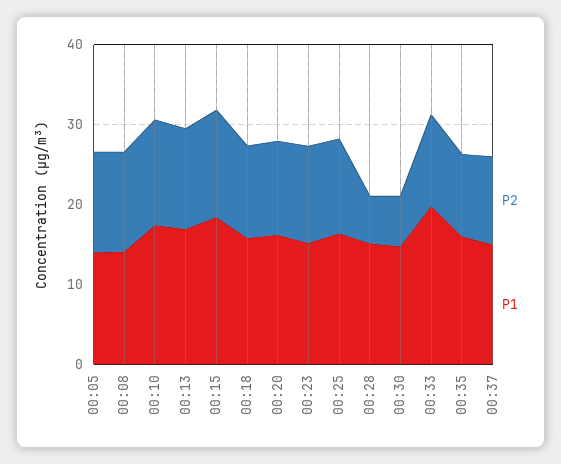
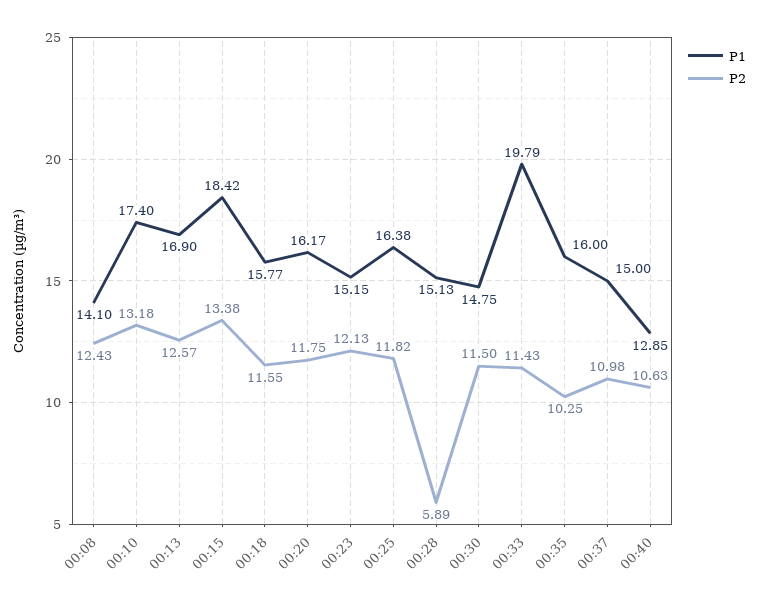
P2, 00:05: 12 -> none
P1, 00:05: 14 -> none
P2, 00:30: 6 -> 11.5
P1, 00:40: none -> 12.85
P2, 00:40: none -> 10.63

